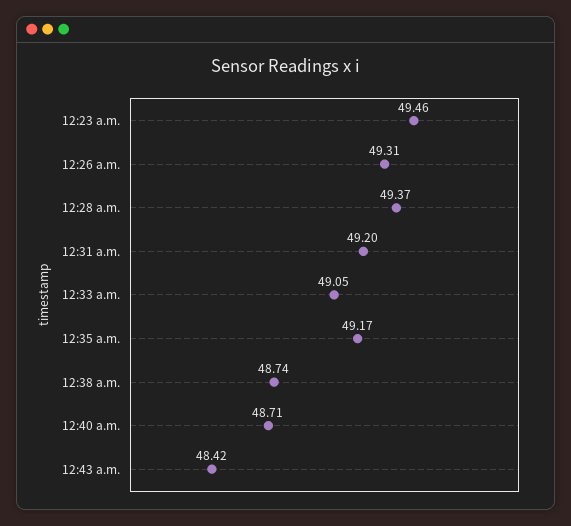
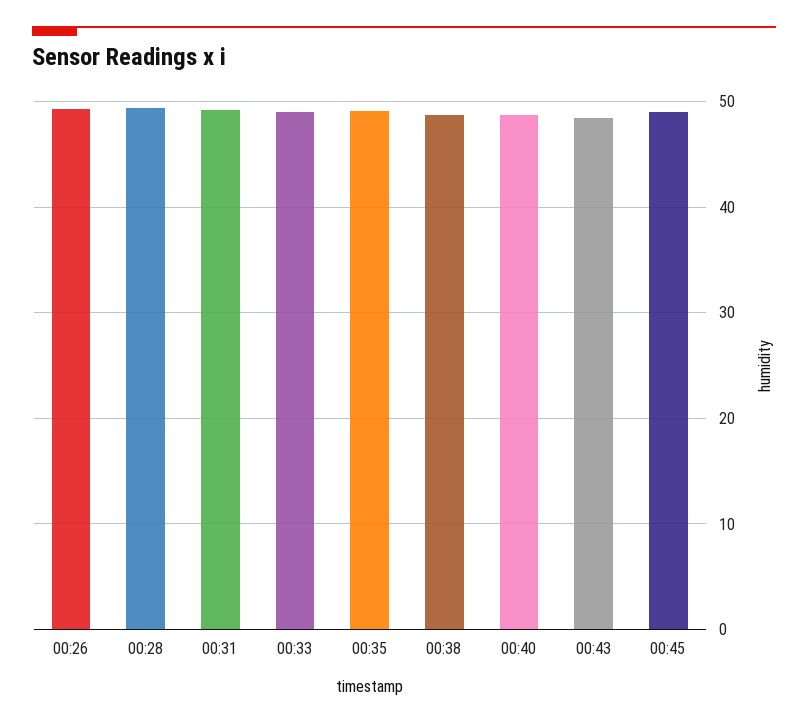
12:23 a.m.: 49.46 -> none
00:45: none -> 49

